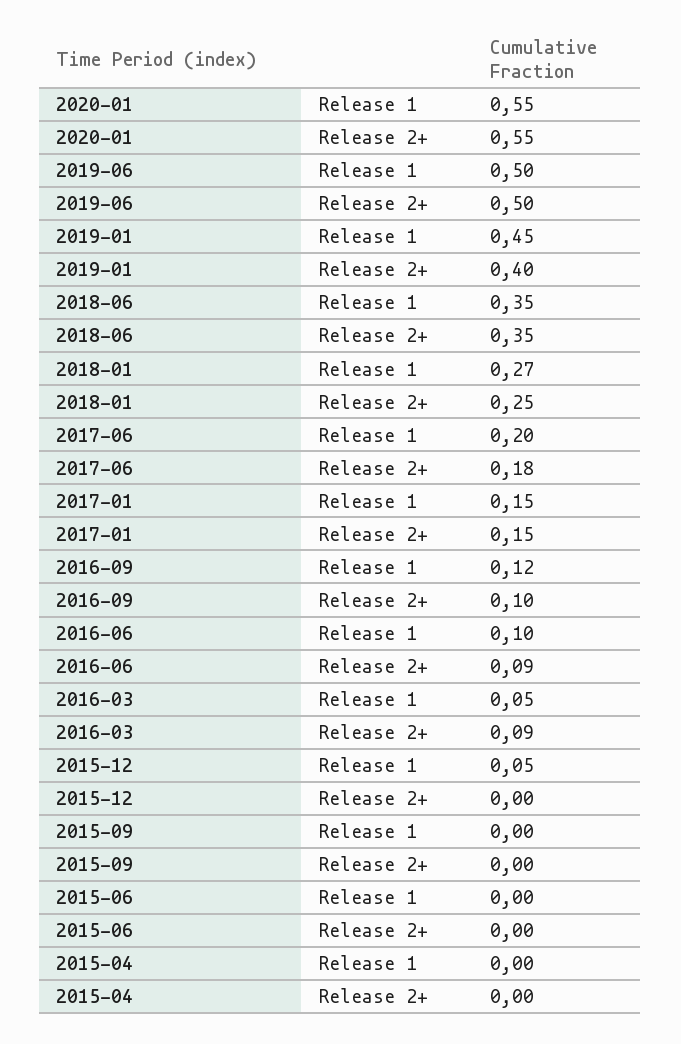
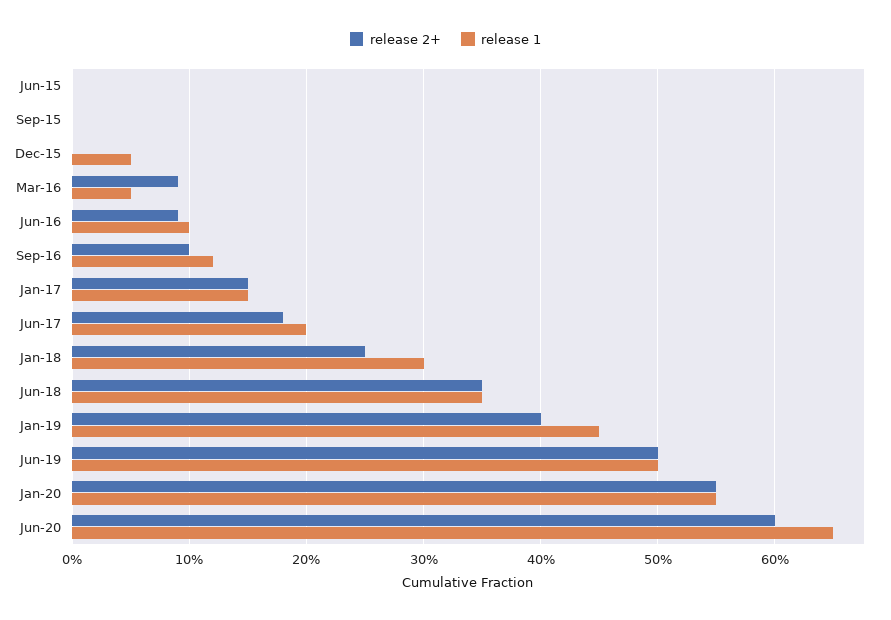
Release 1, 2018-01: 0.27 -> 0.3
Release 1, 2015-04: 0 -> none
Release 2+, 2015-04: 0 -> none
Release 2+, Jun-20: none -> 0.6
Release 1, Jun-20: none -> 0.65

